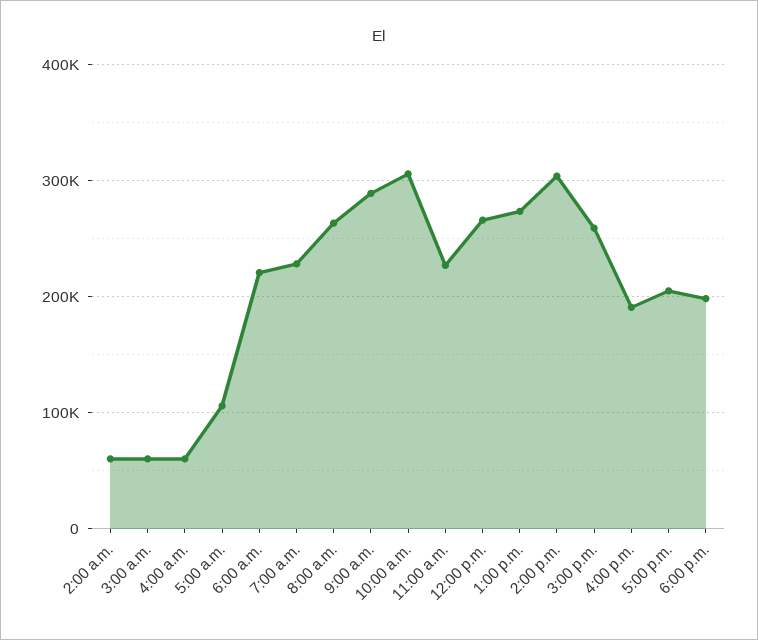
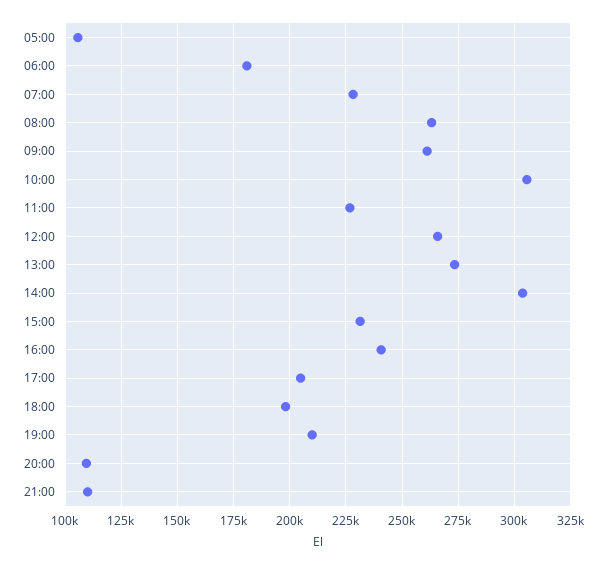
2:00 a.m.: 60000 -> none
3:00 a.m.: 60000 -> none
4:00 a.m.: 60000 -> none
6:00 a.m.: 220000 -> 180000
9:00 a.m.: 290000 -> 260000
3:00 p.m.: 260000 -> 230000
4:00 p.m.: 190000 -> 240000
19:00: none -> 210000
20:00: none -> 110000
21:00: none -> 110000

